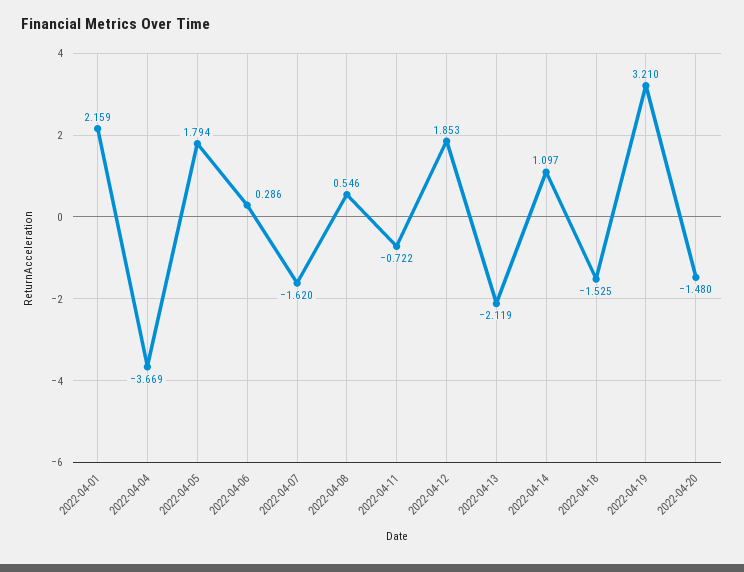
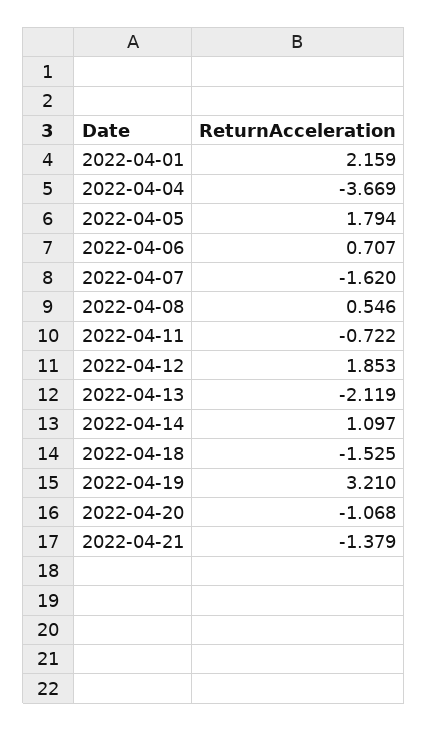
2022-04-06: 0.286 -> 0.707
2022-04-20: -1.48 -> -1.068
2022-04-21: none -> -1.379

